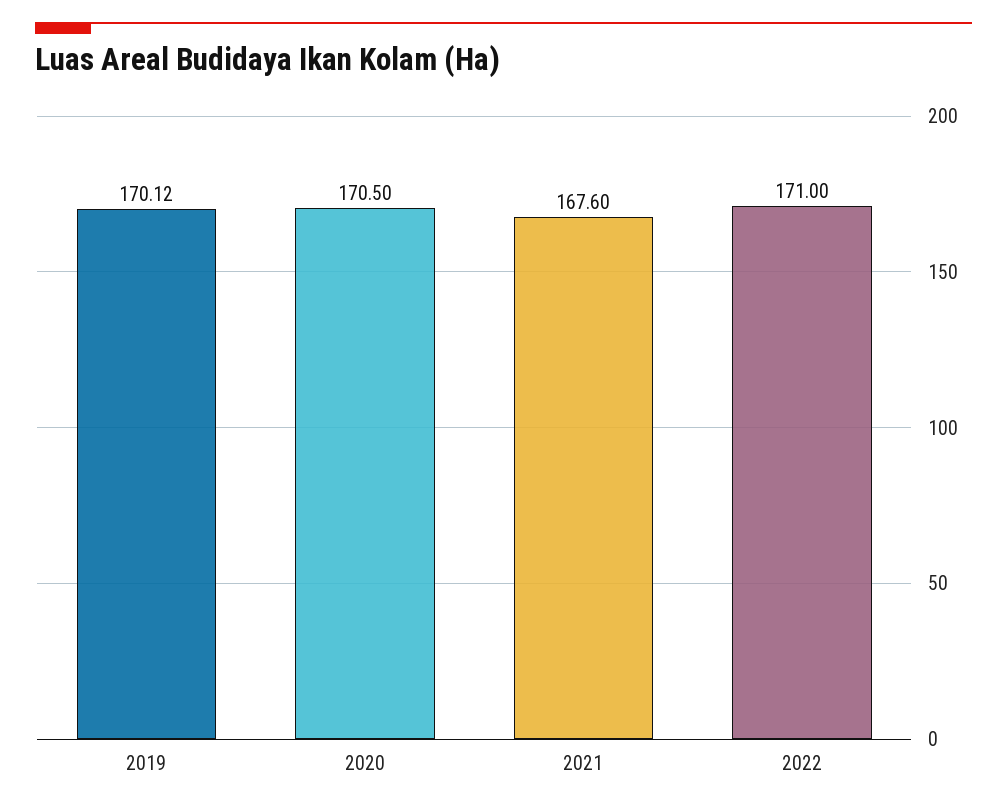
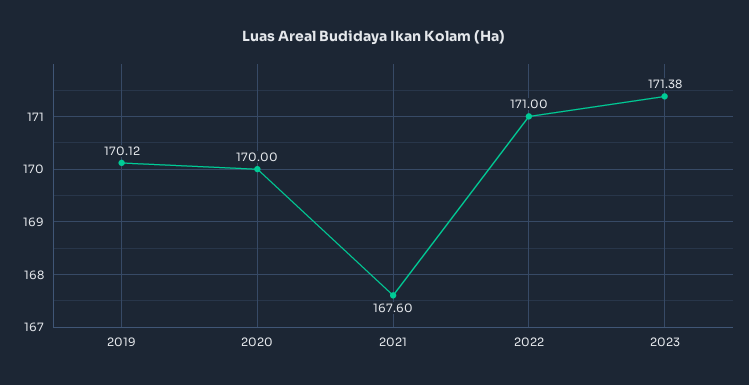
2020: 170.5 -> 170
2023: none -> 171.38

